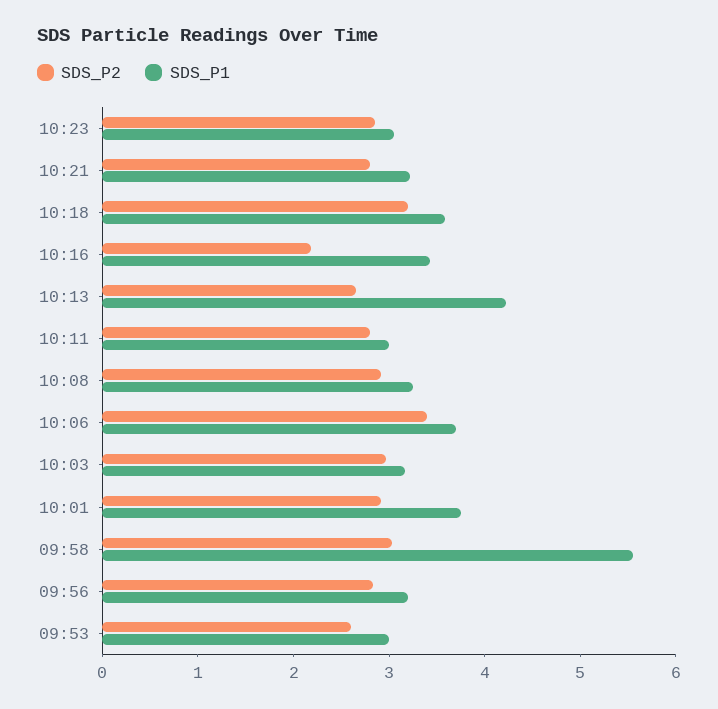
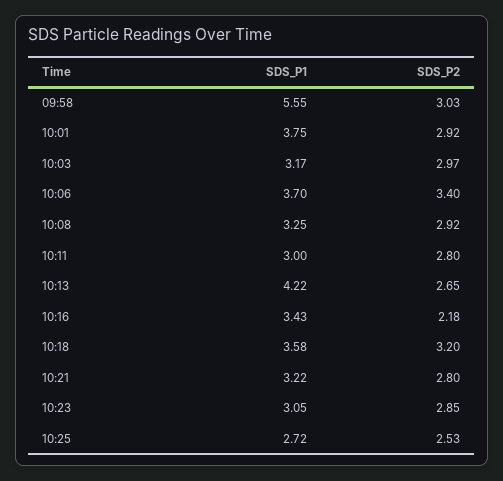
SDS_P2, 09:56: 2.8 -> none
SDS_P1, 09:56: 3.2 -> none
SDS_P2, 09:53: 2.6 -> none
SDS_P1, 09:53: 3 -> none
SDS_P1, 10:25: none -> 2.72
SDS_P2, 10:25: none -> 2.53

